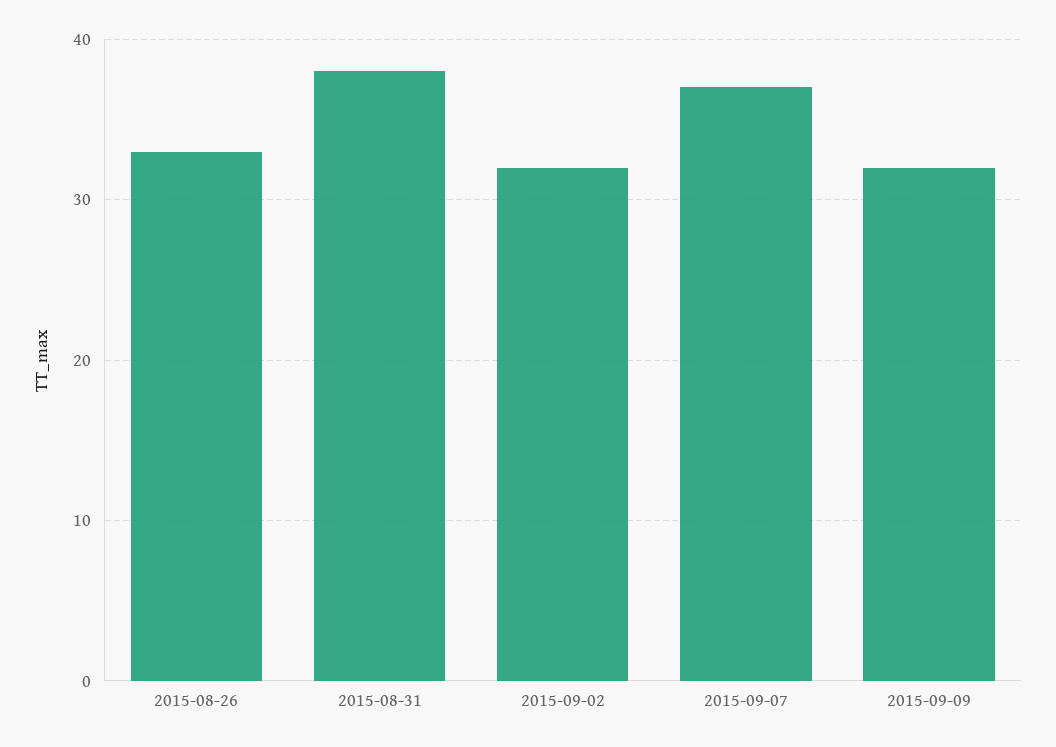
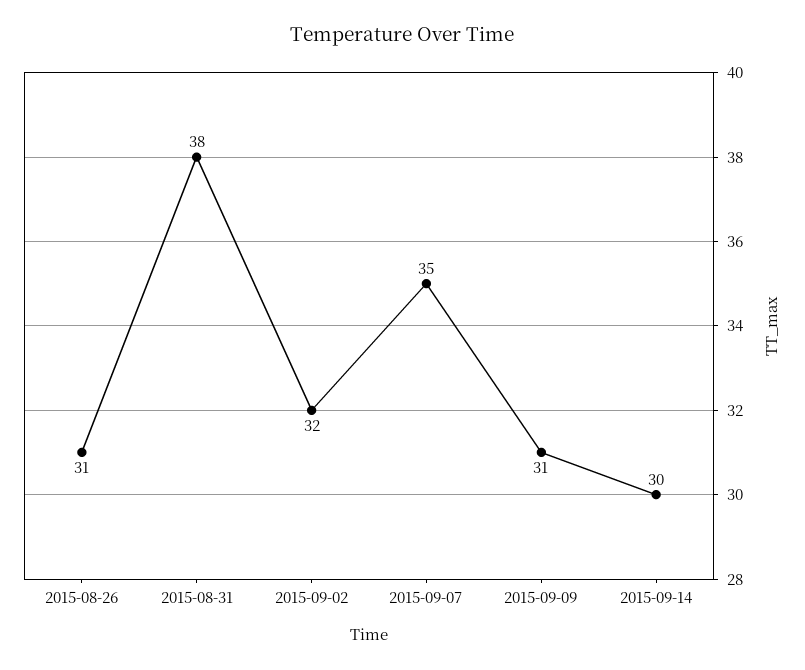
2015-08-26: 33 -> 31
2015-09-07: 37 -> 35
2015-09-09: 32 -> 31
2015-09-14: none -> 30

